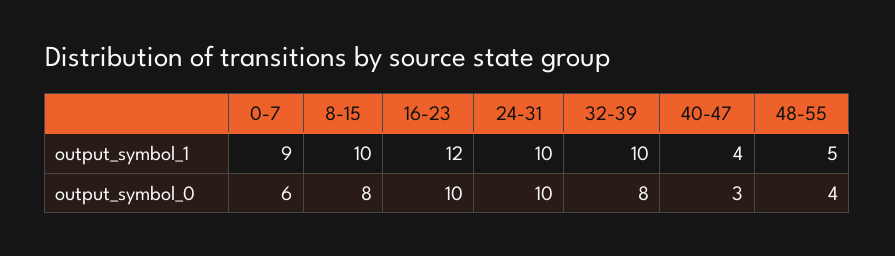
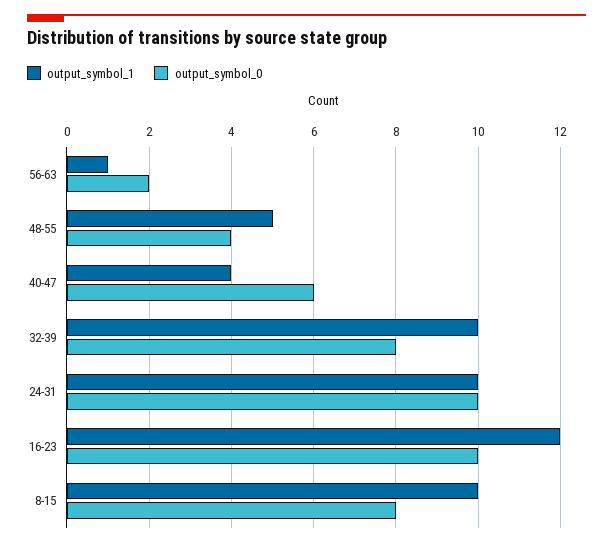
output_symbol_1, 0-7: 9 -> none
output_symbol_0, 0-7: 6 -> none
output_symbol_0, 40-47: 3 -> 6
output_symbol_1, 56-63: none -> 1
output_symbol_0, 56-63: none -> 2

